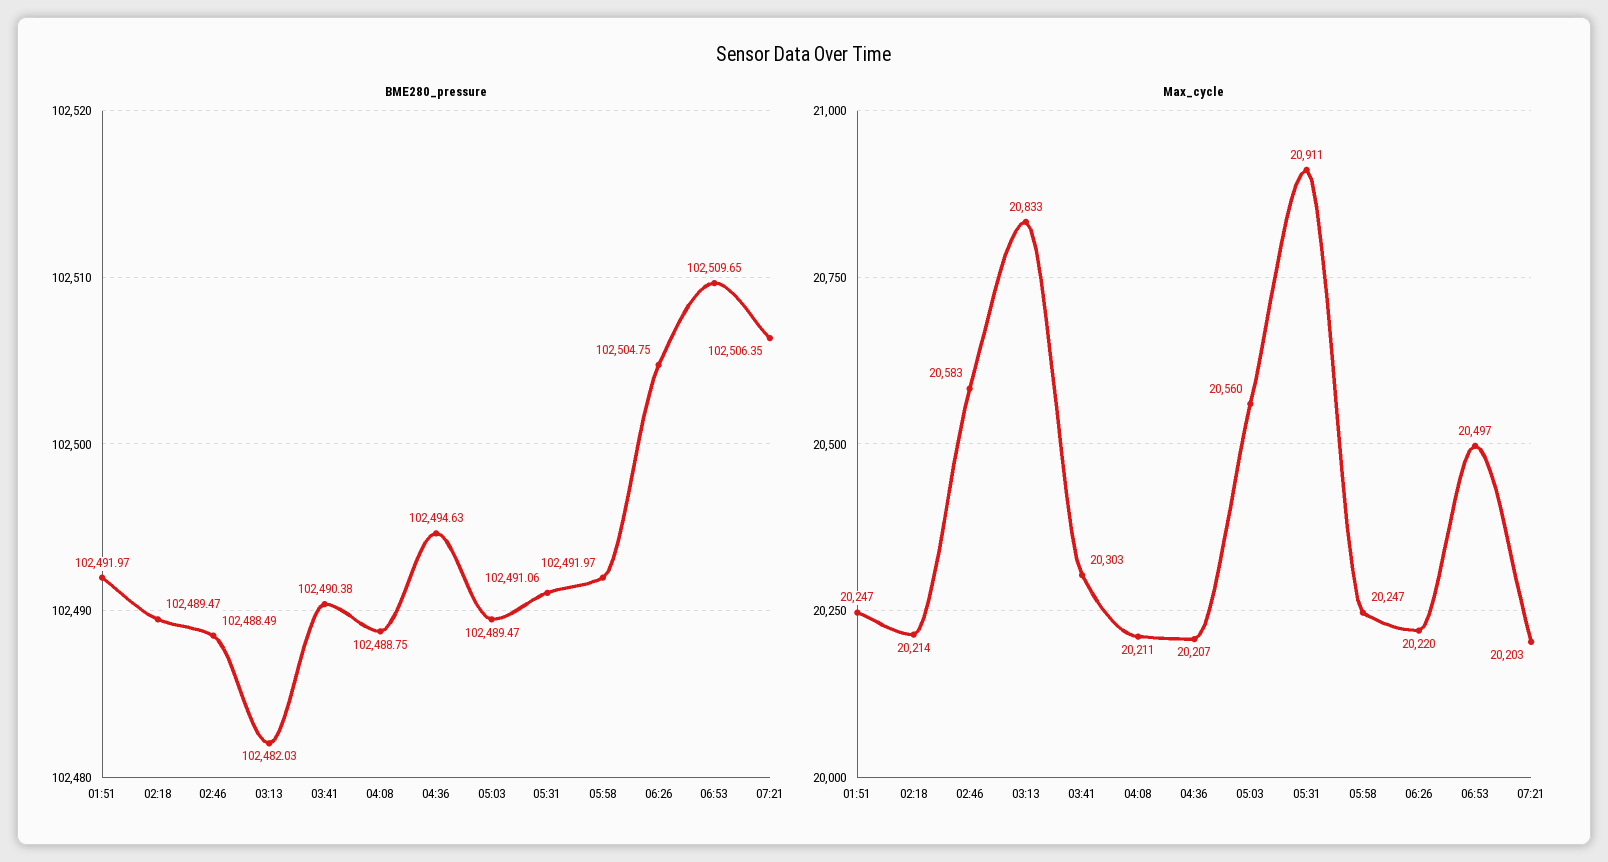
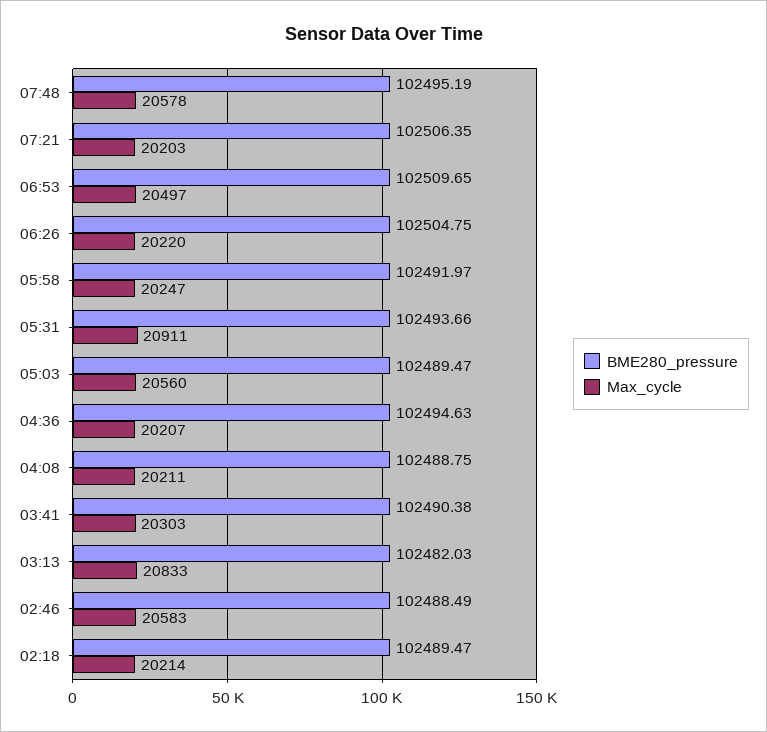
BME280_pressure, 01:51: 102491.97 -> none
BME280_pressure, 05:31: 102491.06 -> 102493.66
Max_cycle, 01:51: 20247 -> none
BME280_pressure, 07:48: none -> 102495.19
Max_cycle, 07:48: none -> 20578

